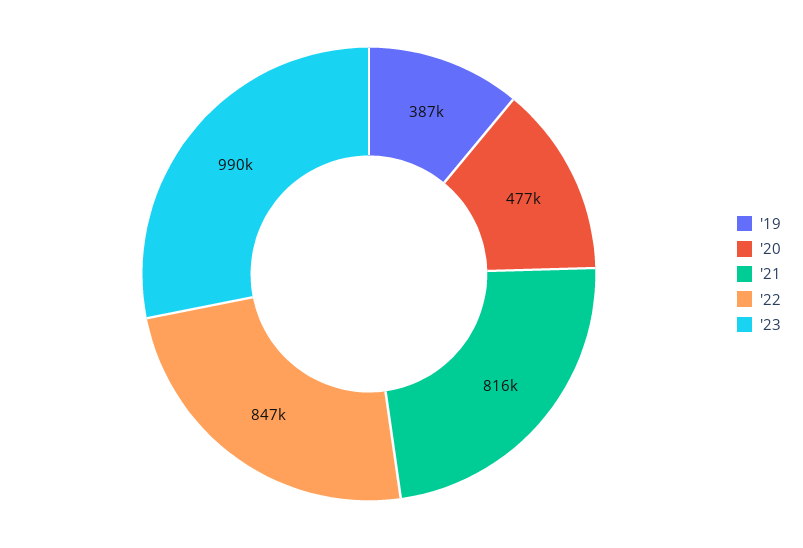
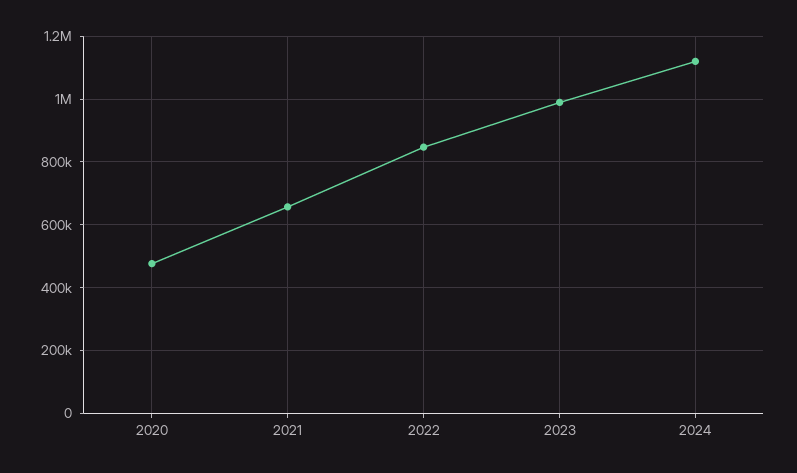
'19: 387000 -> none
'21: 816000 -> 660000
2024: none -> 1120000

